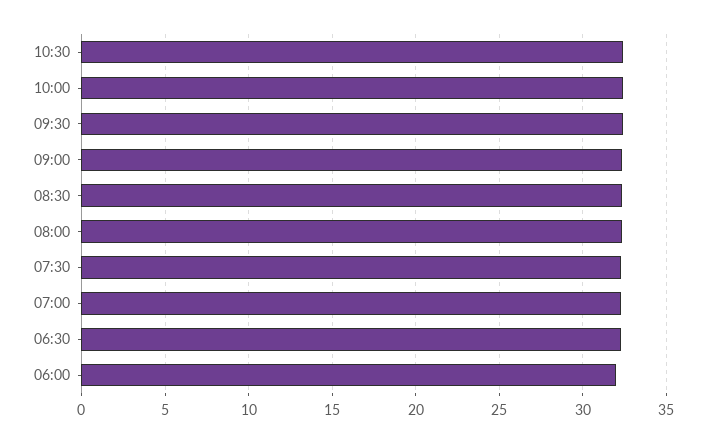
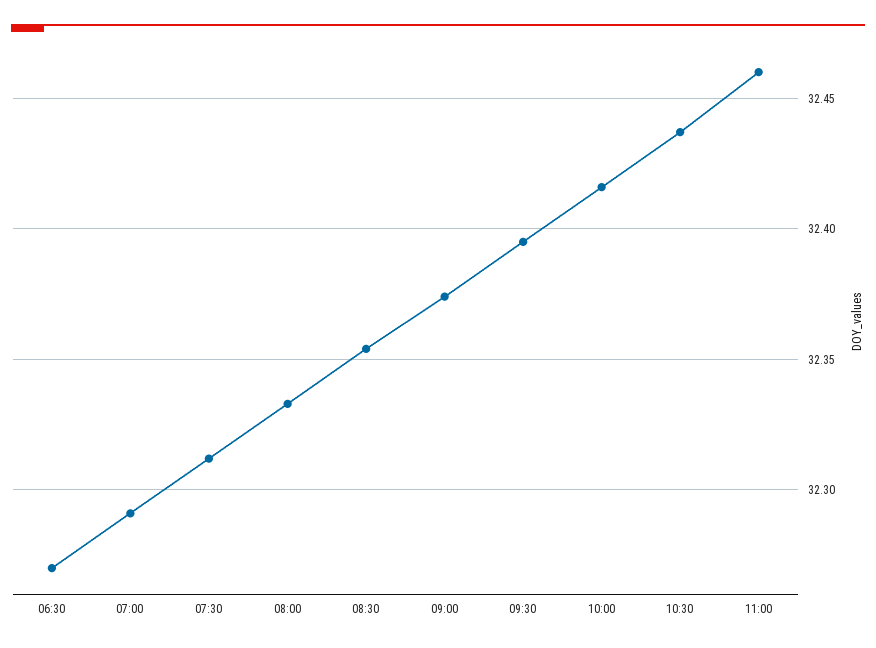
06:00: 32 -> none
11:00: none -> 32.46

